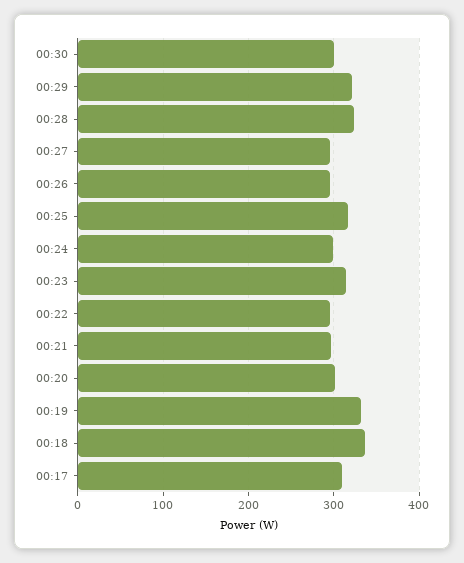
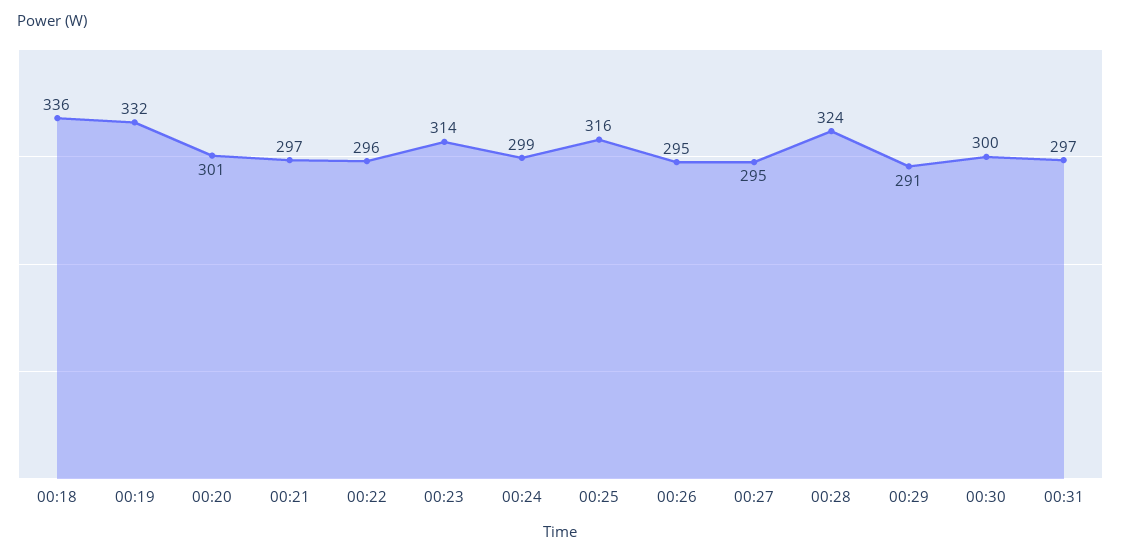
00:29: 320 -> 291
00:17: 310 -> none
00:31: none -> 297

